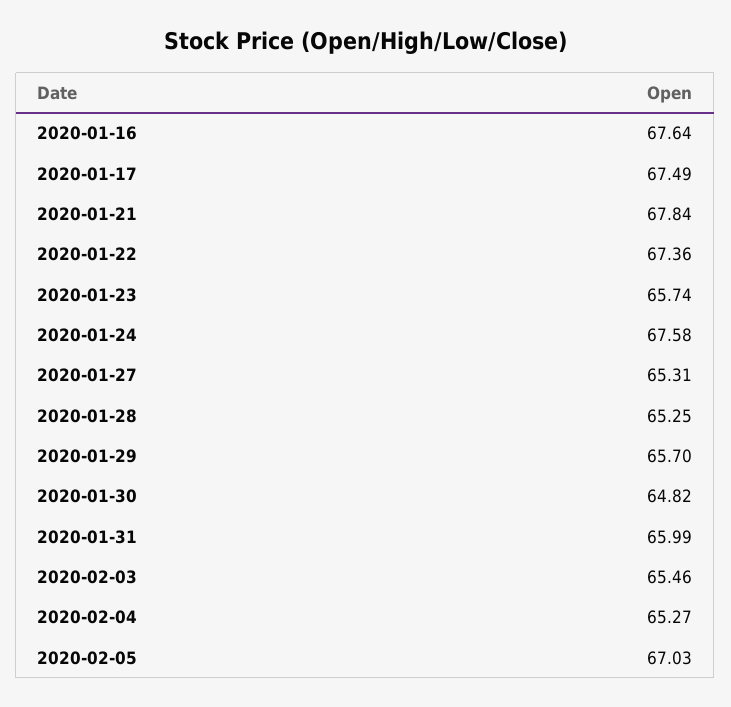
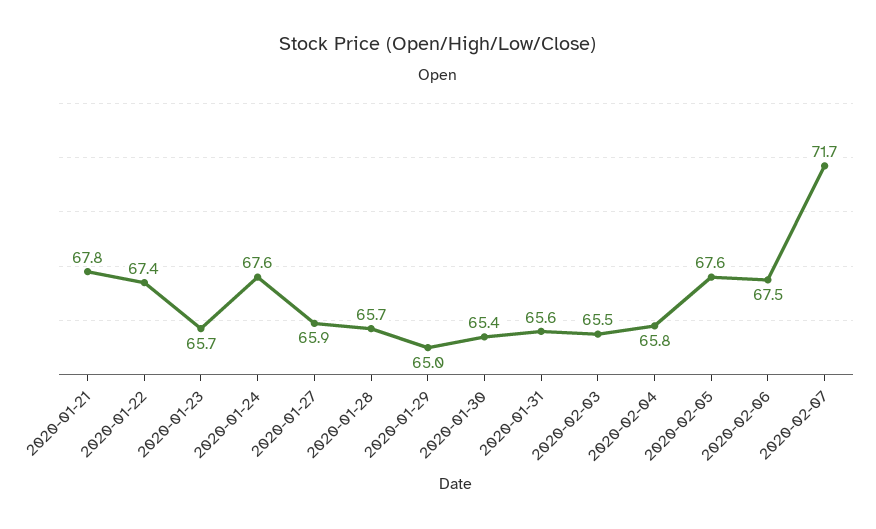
2020-01-16: 67.64 -> none
2020-01-17: 67.49 -> none
2020-01-27: 65.31 -> 65.9
2020-01-28: 65.25 -> 65.7
2020-01-29: 65.7 -> 65
2020-01-30: 64.82 -> 65.4
2020-01-31: 65.99 -> 65.6
2020-02-04: 65.27 -> 65.8
2020-02-05: 67.03 -> 67.6
2020-02-06: none -> 67.5
2020-02-07: none -> 71.7

